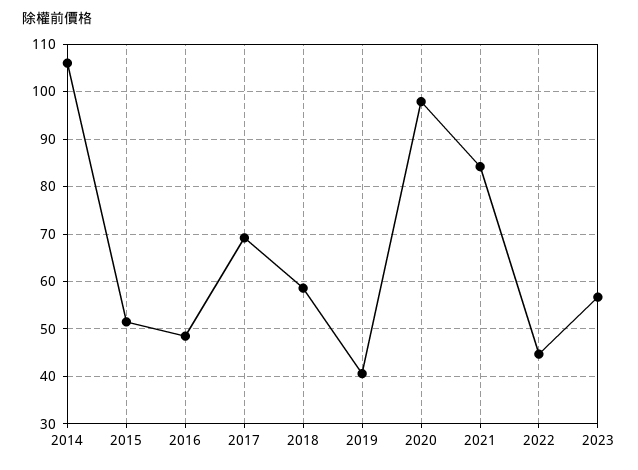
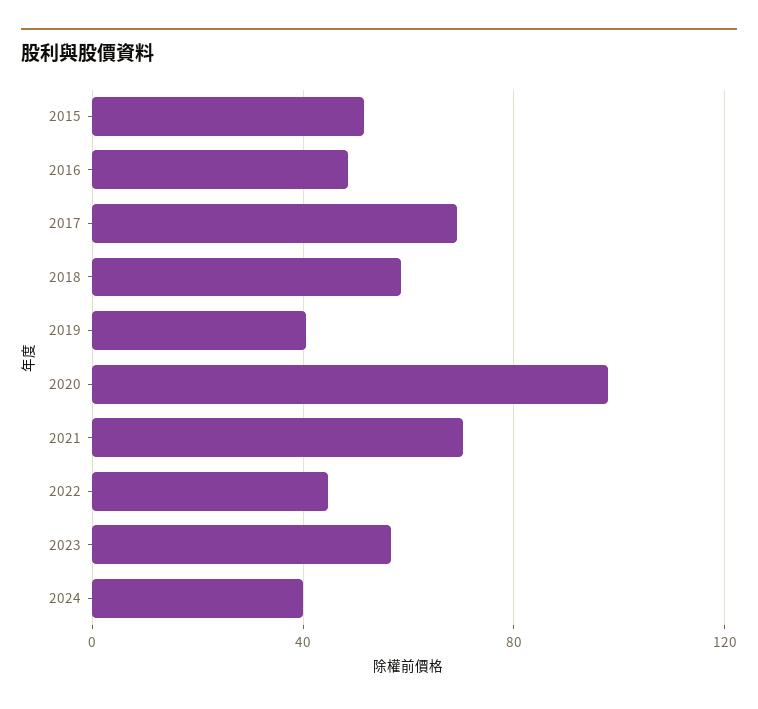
2014: 106 -> none
2021: 84 -> 70
2024: none -> 40

